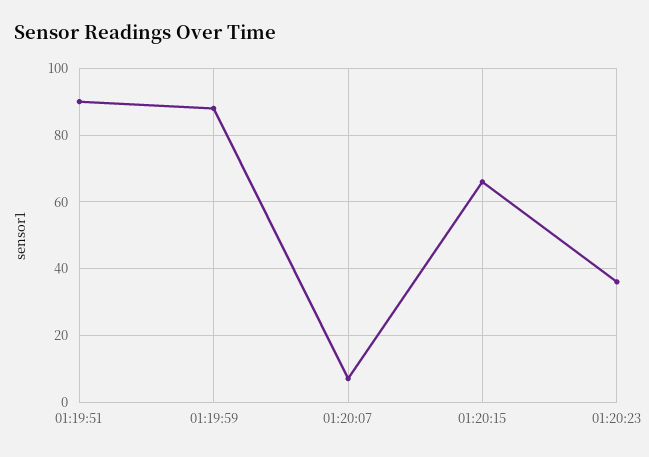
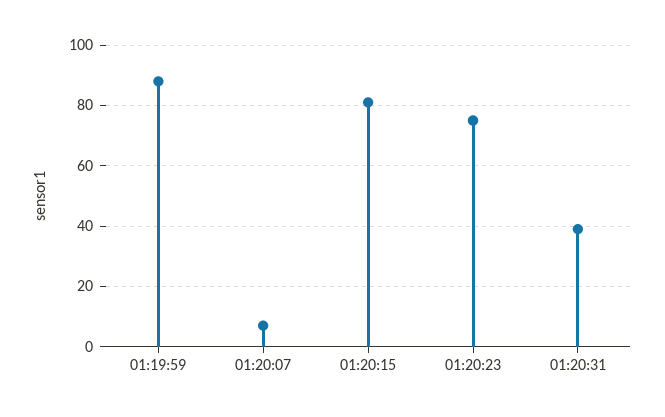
01:19:51: 90 -> none
01:20:15: 65 -> 80
01:20:23: 35 -> 75
01:20:31: none -> 40

